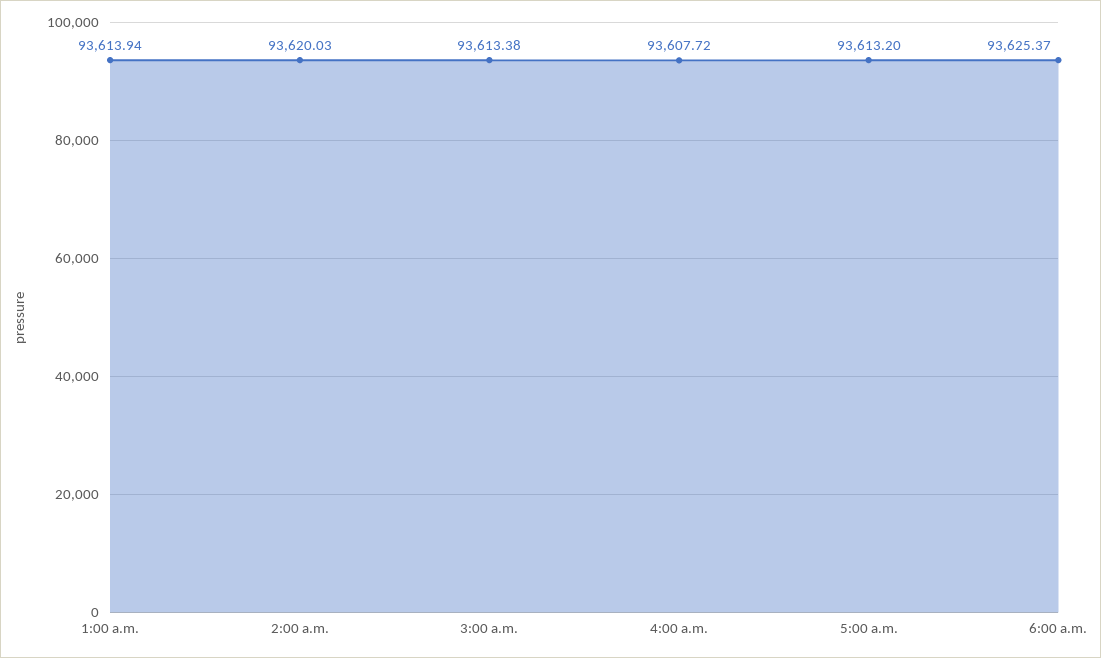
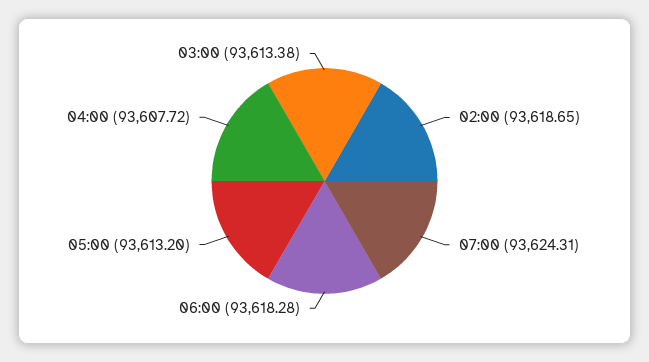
1:00 a.m.: 93613.94 -> none
2:00 a.m.: 93620.03 -> 93618.65
6:00 a.m.: 93625.37 -> 93618.28
07:00: none -> 93624.31

